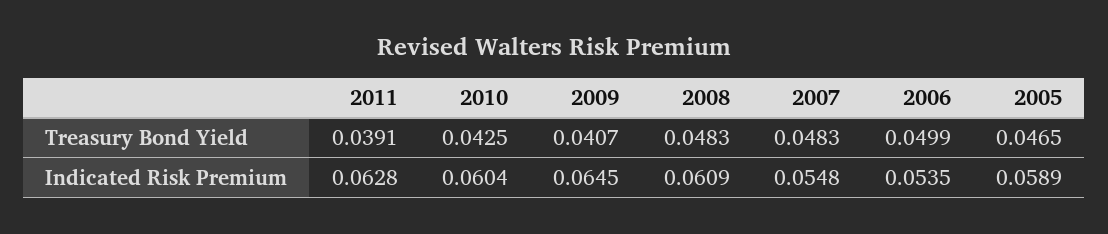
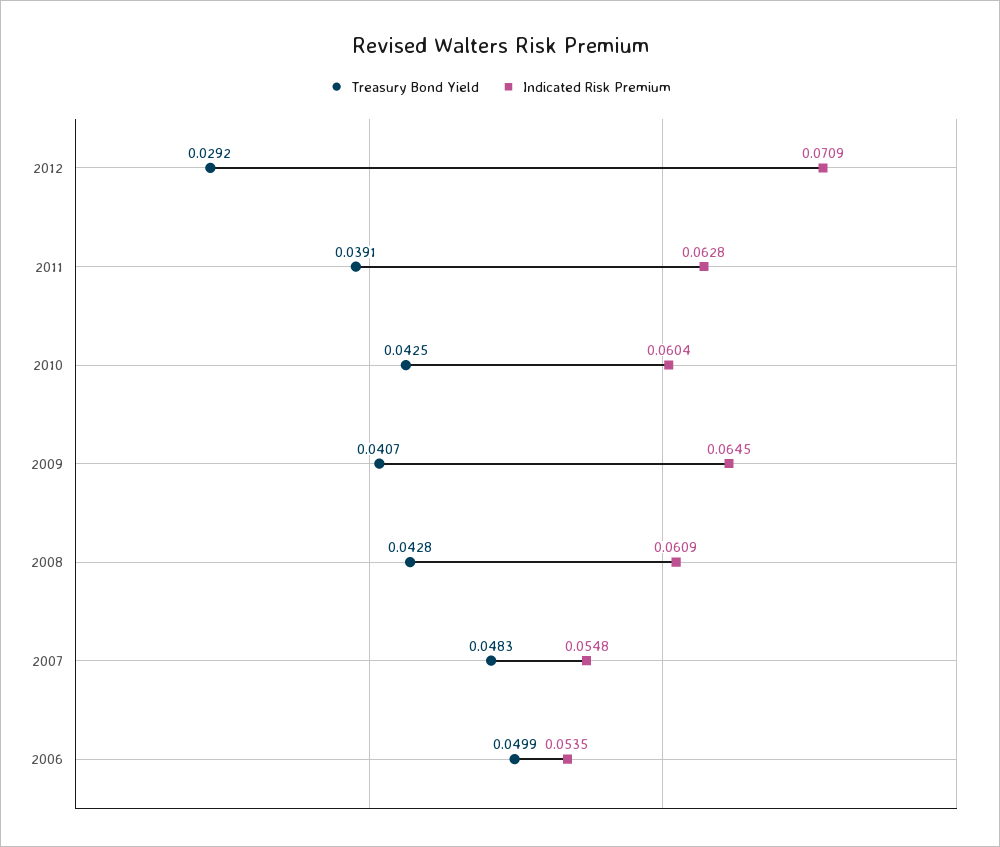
Treasury Bond Yield, 2008: 0.0483 -> 0.0428
Treasury Bond Yield, 2005: 0.0465 -> none
Indicated Risk Premium, 2005: 0.0589 -> none
Treasury Bond Yield, 2012: none -> 0.0292
Indicated Risk Premium, 2012: none -> 0.0709

